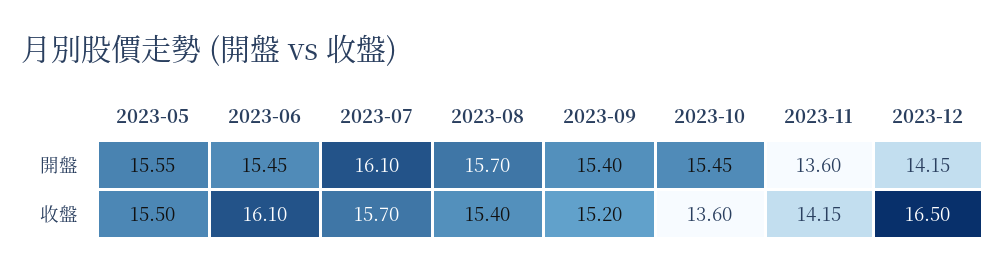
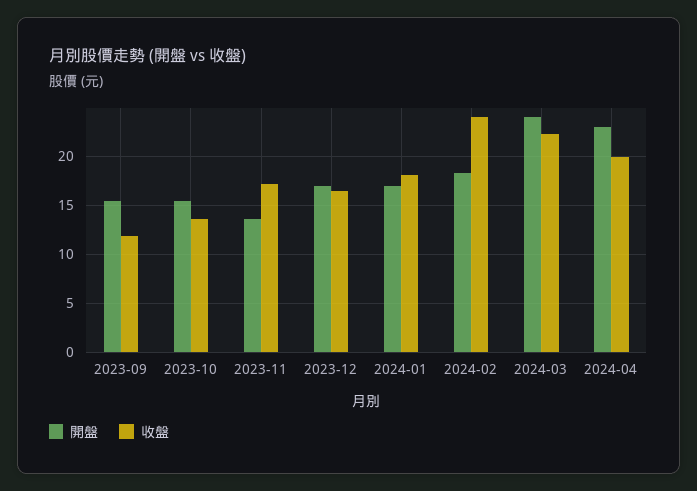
開盤, 2023-05: 15.55 -> none
開盤, 2023-06: 15.45 -> none
開盤, 2023-07: 16.1 -> none
開盤, 2023-08: 15.7 -> none
開盤, 2023-12: 14.15 -> 17
收盤, 2023-05: 15.5 -> none
收盤, 2023-06: 16.1 -> none
收盤, 2023-07: 15.7 -> none
收盤, 2023-08: 15.4 -> none
收盤, 2023-09: 15.2 -> 12
收盤, 2023-11: 14.15 -> 17
開盤, 2024-01: none -> 17
收盤, 2024-01: none -> 18
開盤, 2024-02: none -> 18
收盤, 2024-02: none -> 24
開盤, 2024-03: none -> 24
收盤, 2024-03: none -> 22
開盤, 2024-04: none -> 23
收盤, 2024-04: none -> 20

